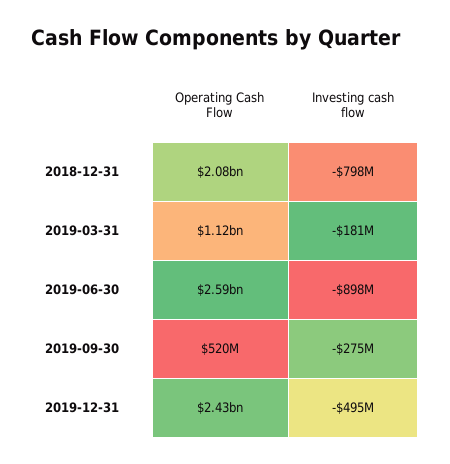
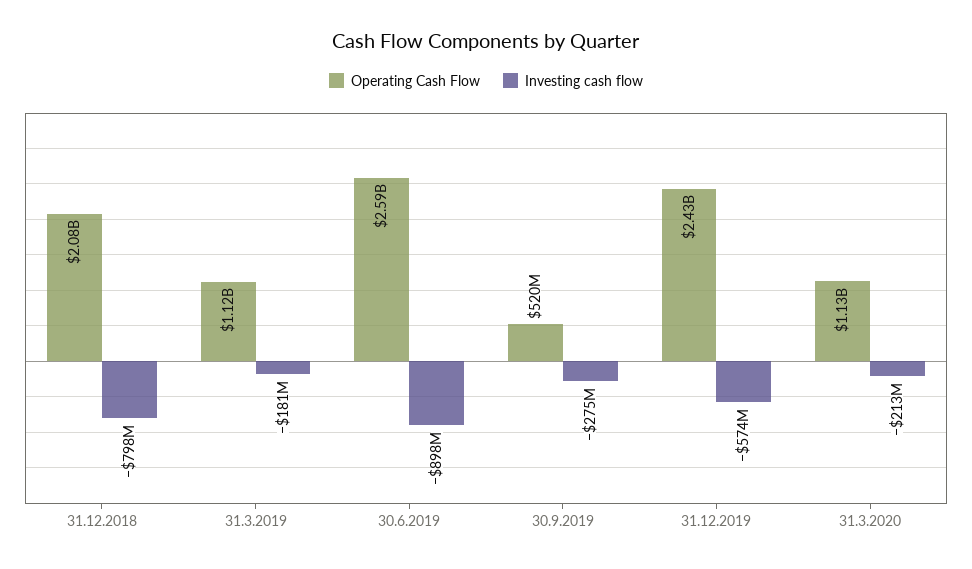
Investing cash flow, 2019-12-31: -495000000 -> -574000000
Operating Cash Flow, 31.3.2020: none -> 1130000000
Investing cash flow, 31.3.2020: none -> -213000000

